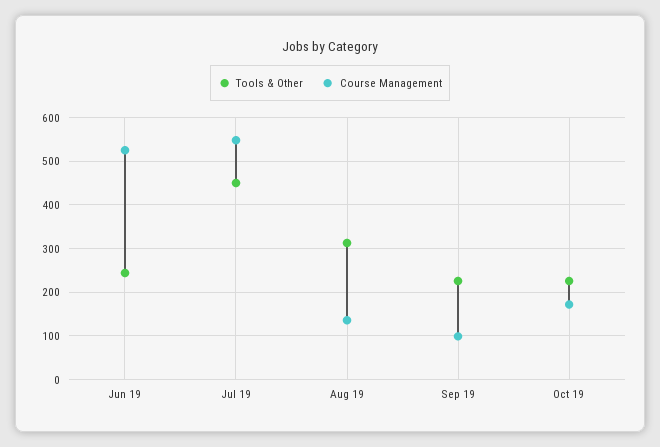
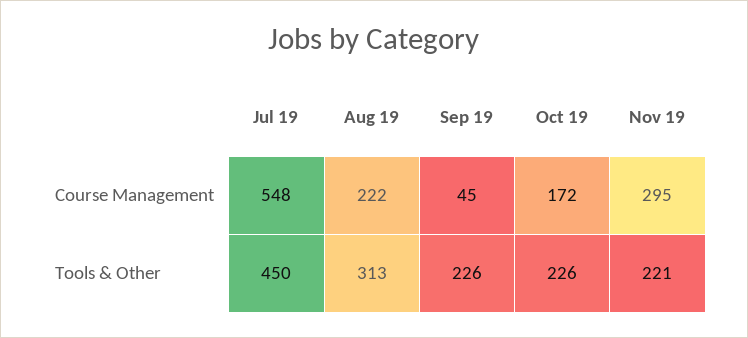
Tools & Other, Jun 19: 240 -> none
Course Management, Jun 19: 520 -> none
Course Management, Aug 19: 140 -> 222
Course Management, Sep 19: 100 -> 45
Course Management, Nov 19: none -> 295
Tools & Other, Nov 19: none -> 221

